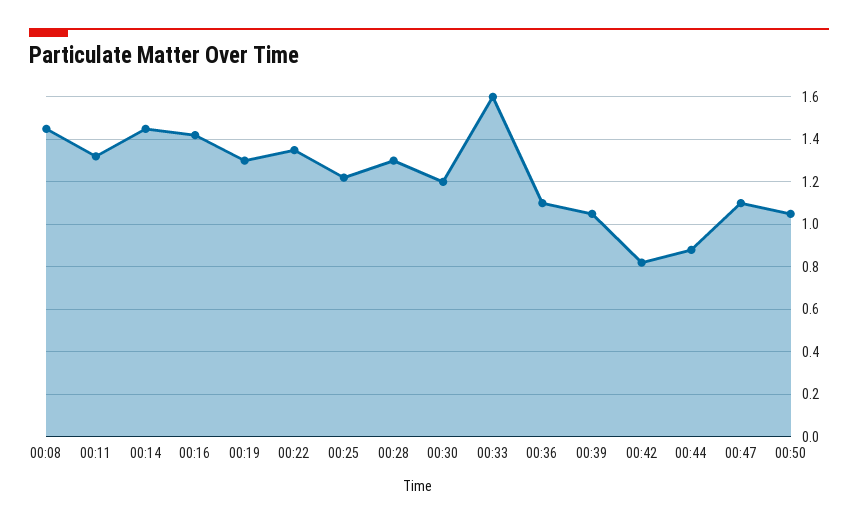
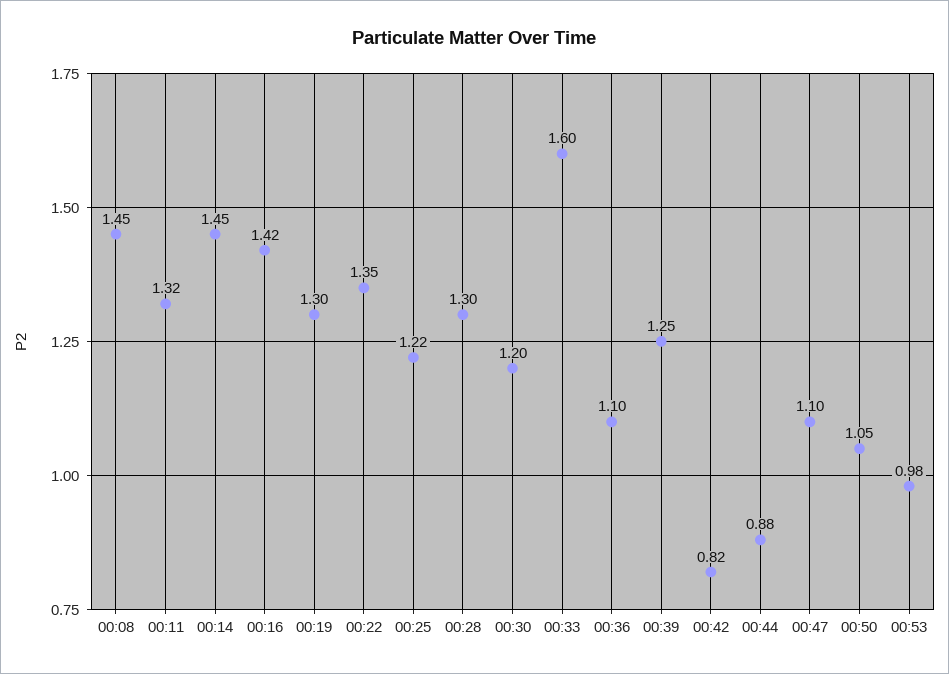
00:39: 1.05 -> 1.25
00:53: none -> 0.98

